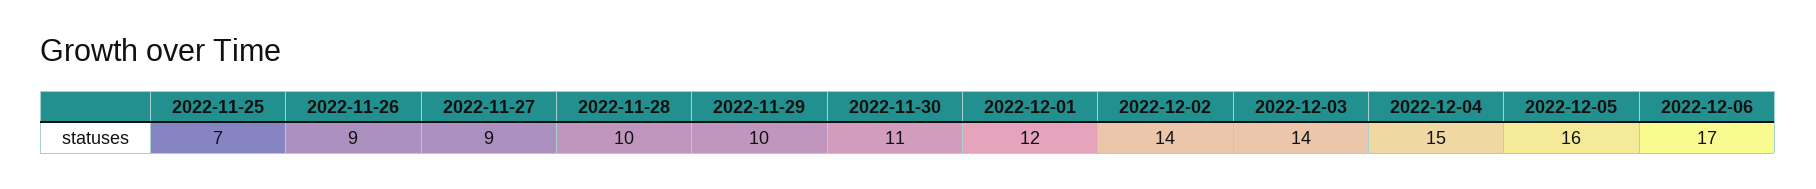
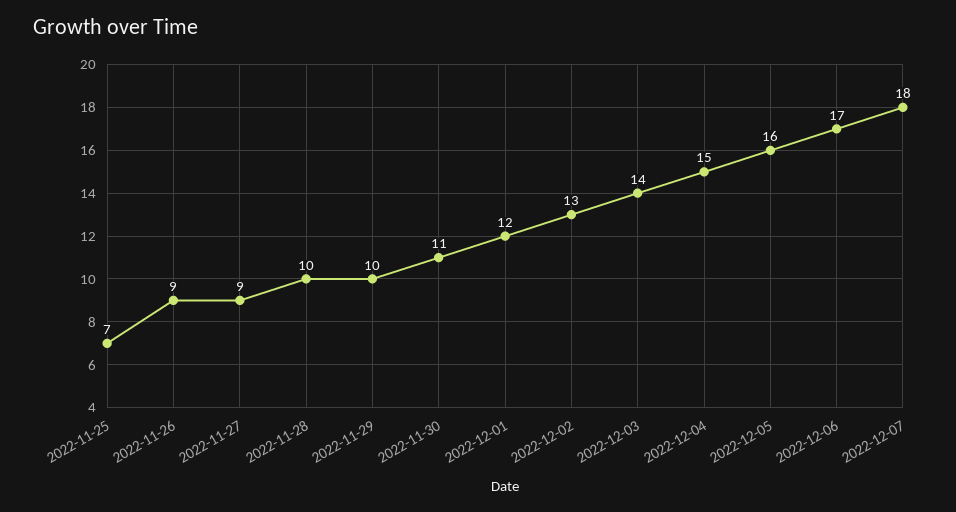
2022-12-02: 14 -> 13
2022-12-07: none -> 18

